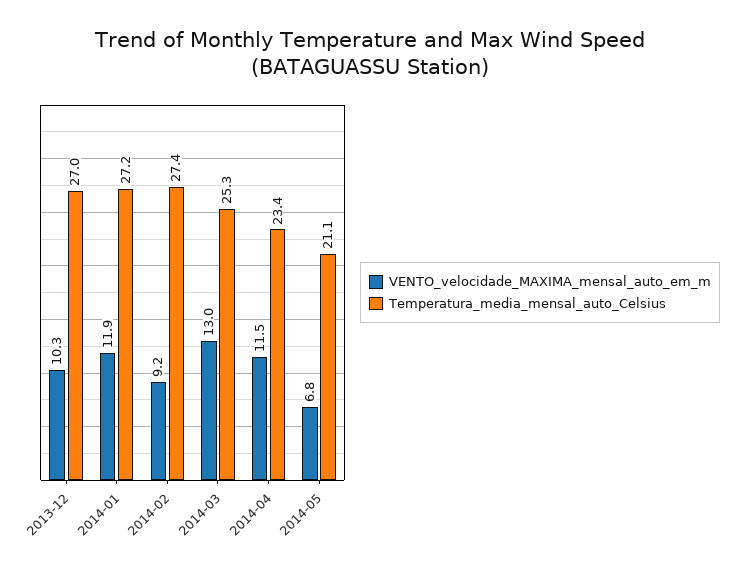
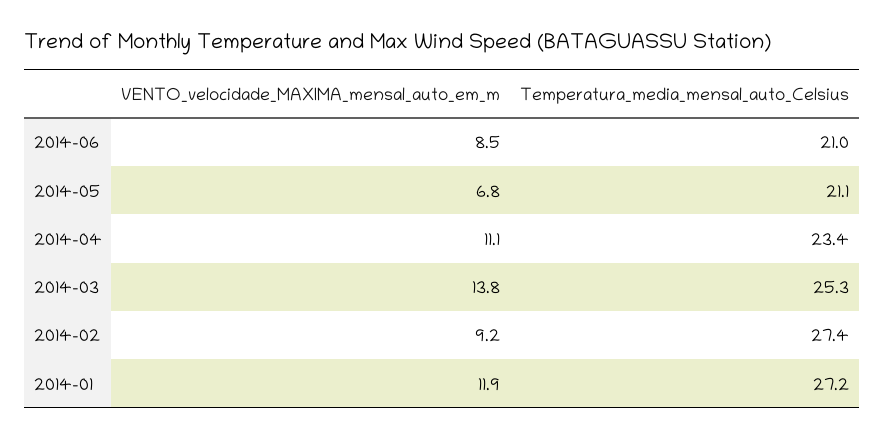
VENTO_velocidade_MAXIMA_mensal_auto_em_m, 2013-12: 10.3 -> none
Temperatura_media_mensal_auto_Celsius, 2013-12: 27 -> none
VENTO_velocidade_MAXIMA_mensal_auto_em_m, 2014-03: 13 -> 13.8
VENTO_velocidade_MAXIMA_mensal_auto_em_m, 2014-04: 11.5 -> 11.1
VENTO_velocidade_MAXIMA_mensal_auto_em_m, 2014-06: none -> 8.5
Temperatura_media_mensal_auto_Celsius, 2014-06: none -> 21

